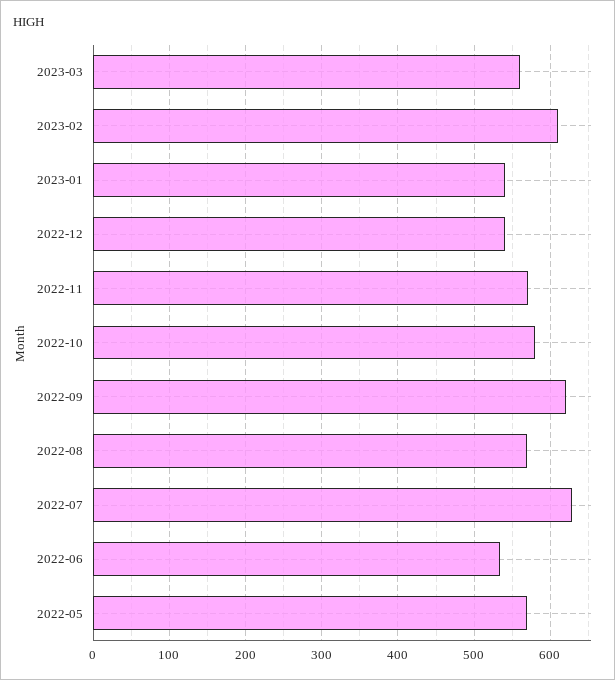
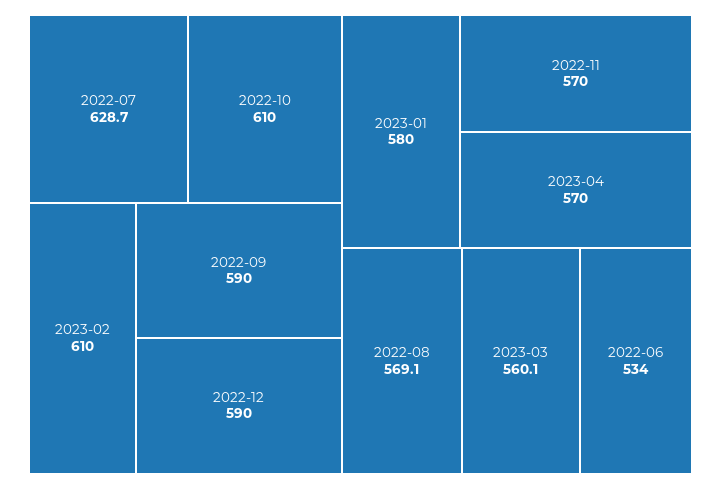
2023-01: 540 -> 580
2022-12: 540 -> 590
2022-10: 580 -> 610
2022-09: 620 -> 590
2022-05: 570 -> none
2023-04: none -> 570

